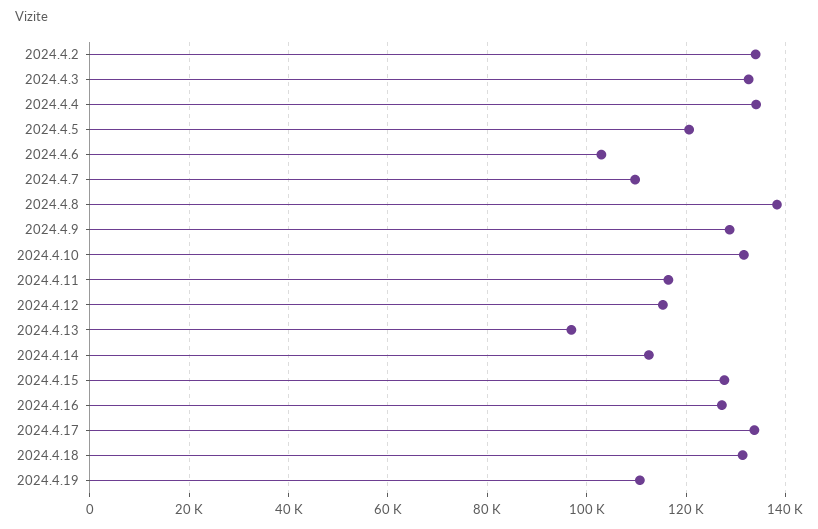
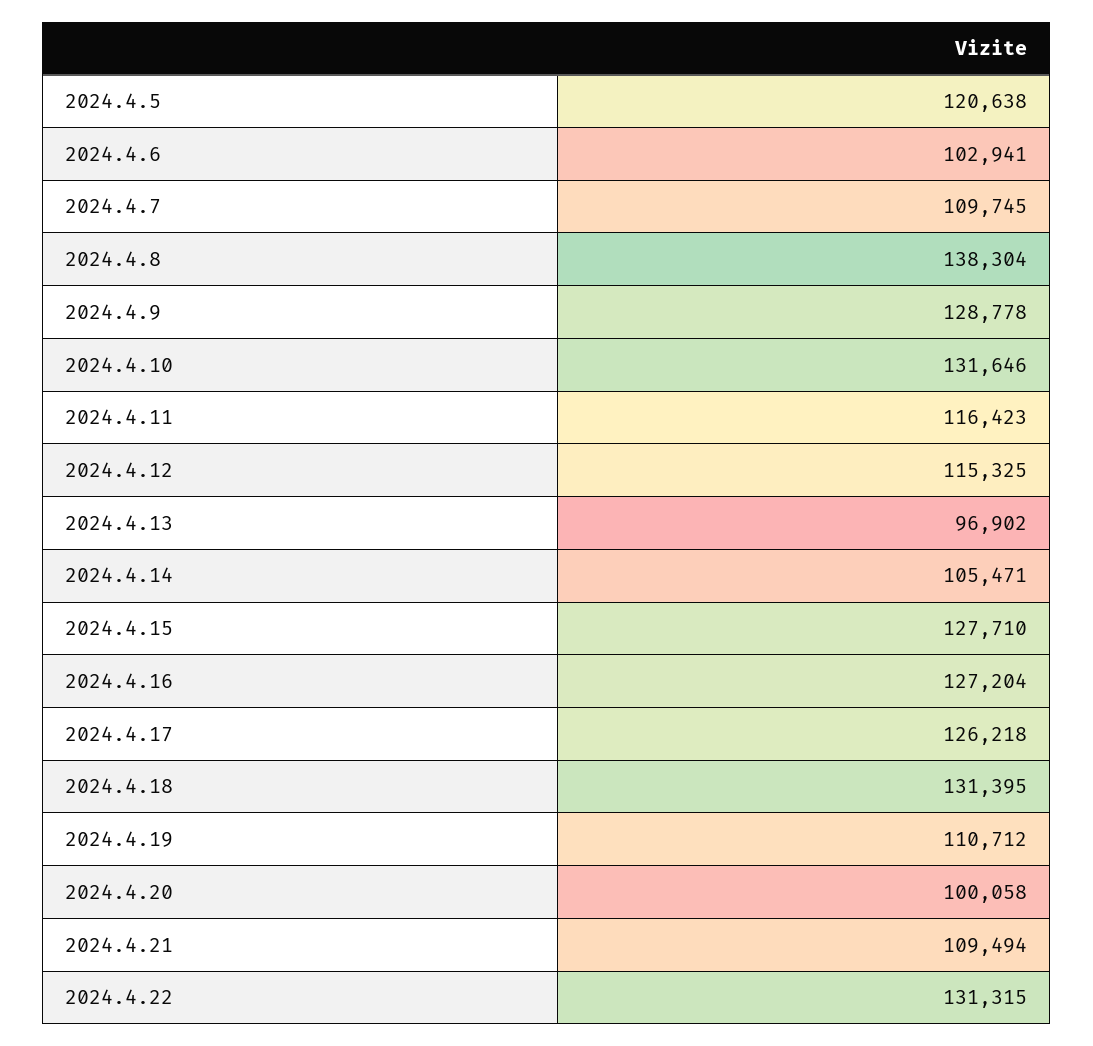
2024.4.2: 134000 -> none
2024.4.3: 132000 -> none
2024.4.4: 134000 -> none
2024.4.14: 112000 -> 105471
2024.4.17: 134000 -> 126218
2024.4.20: none -> 100058
2024.4.21: none -> 109494
2024.4.22: none -> 131315

